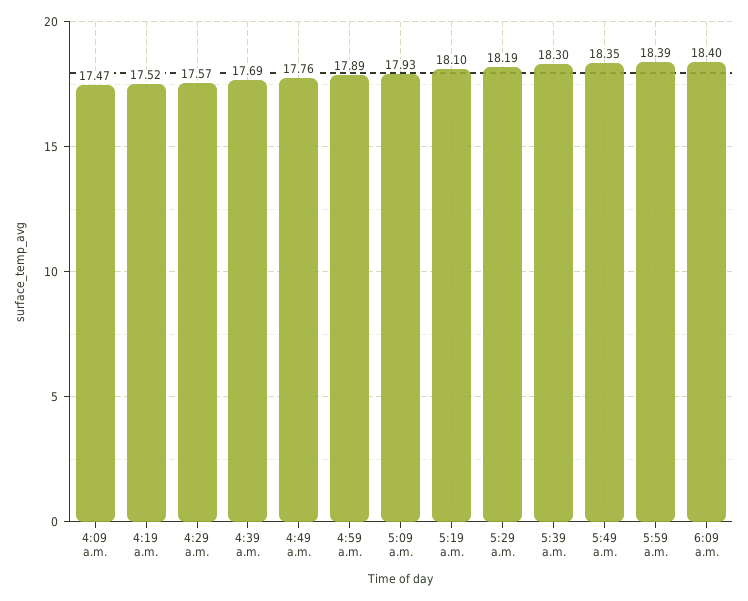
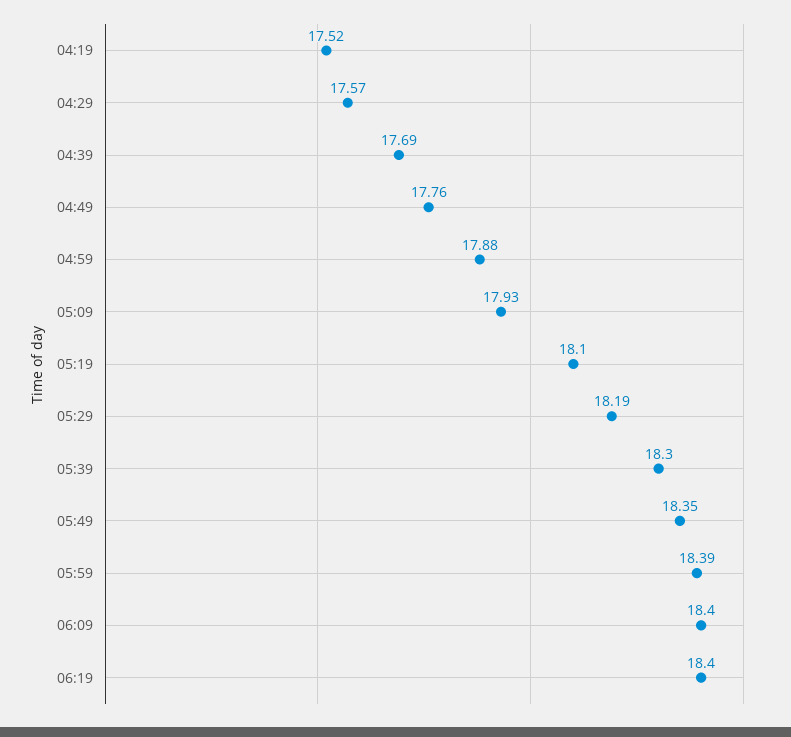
4:09 a.m.: 17.47 -> none
4:59 a.m.: 17.89 -> 17.88
06:19: none -> 18.4

